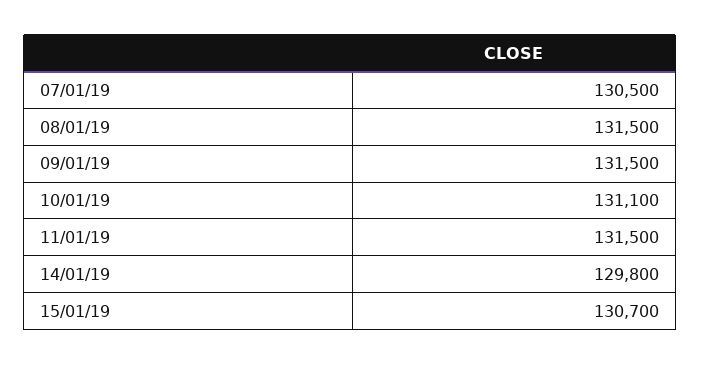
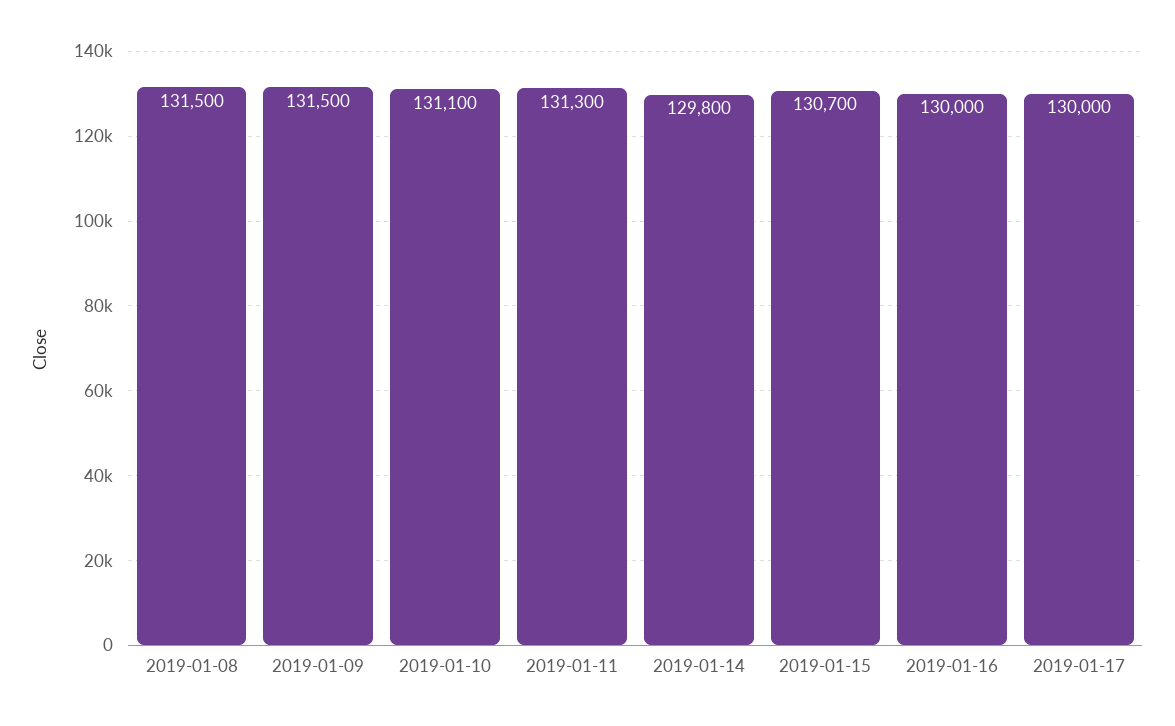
07/01/19: 130500 -> none
11/01/19: 131500 -> 131300
2019-01-16: none -> 130000
2019-01-17: none -> 130000

